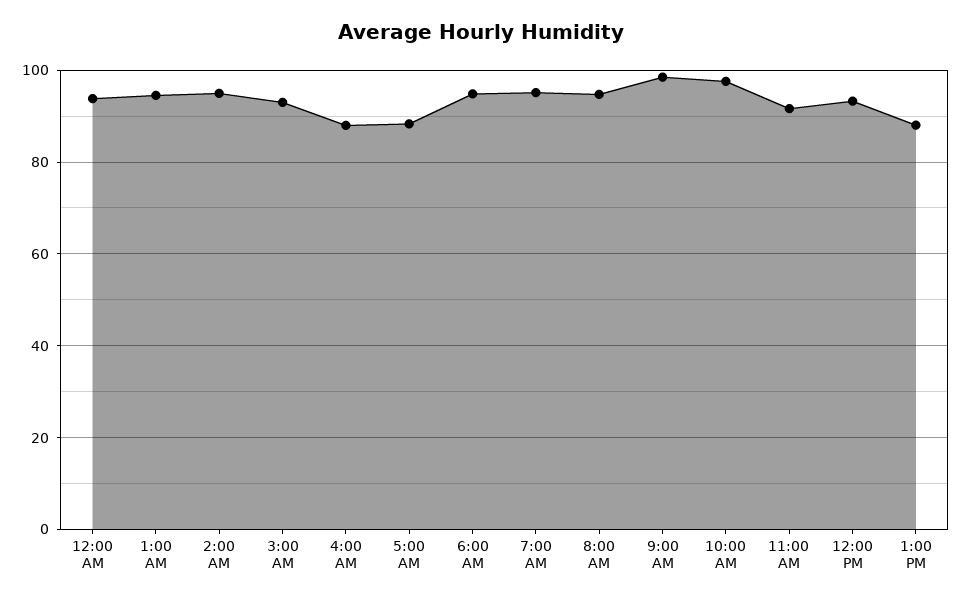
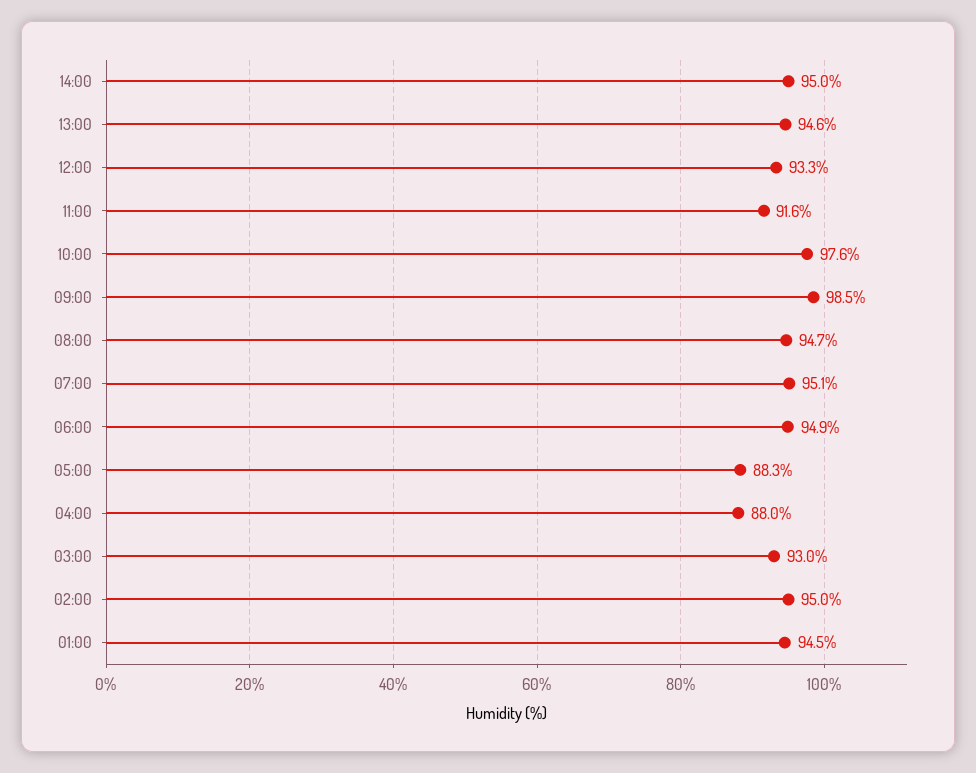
12:00 AM: 94 -> none
1:00 PM: 88 -> 94.6
14:00: none -> 95

